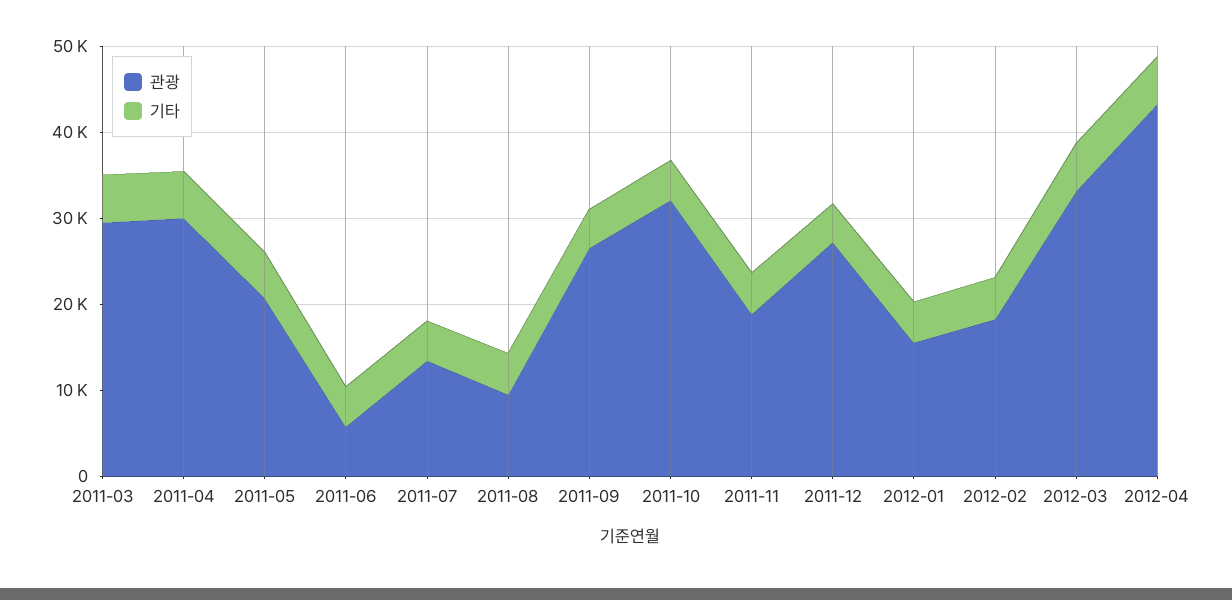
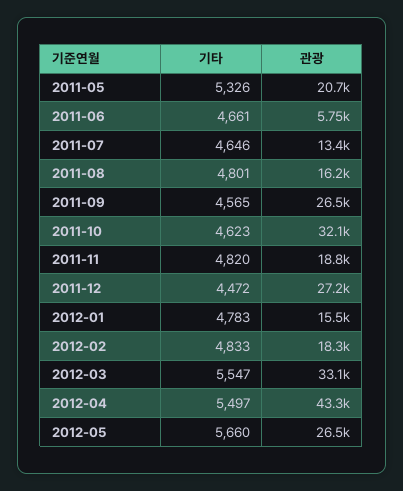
관광, 2011-03: 30000 -> none
기타, 2011-03: 6000 -> none
관광, 2011-04: 30000 -> none
기타, 2011-04: 6000 -> none
관광, 2011-08: 10000 -> 16200
기타, 2012-05: none -> 5660
관광, 2012-05: none -> 26500

